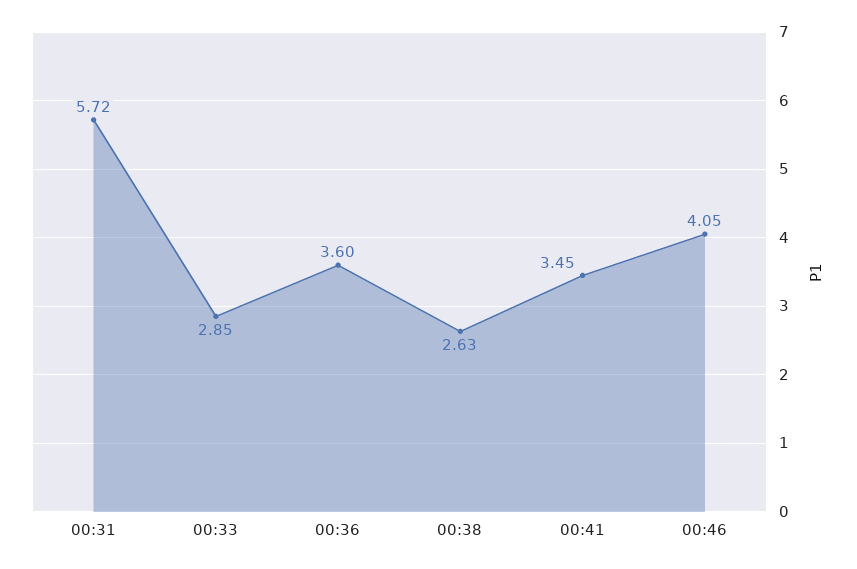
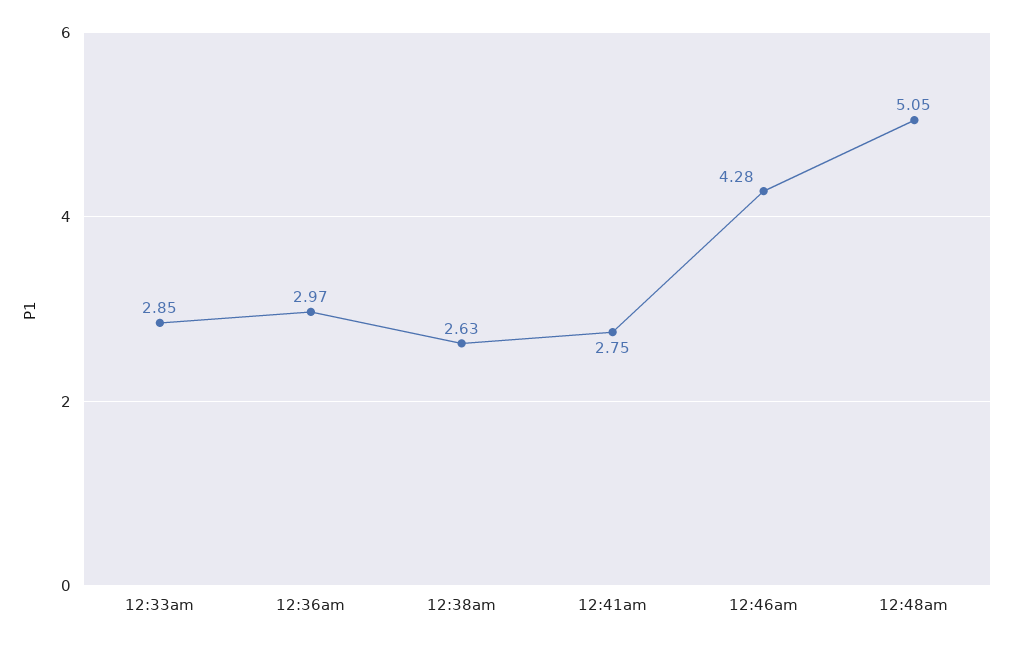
00:31: 5.72 -> none
00:36: 3.6 -> 2.97
00:41: 3.45 -> 2.75
00:46: 4.05 -> 4.28
12:48am: none -> 5.05

